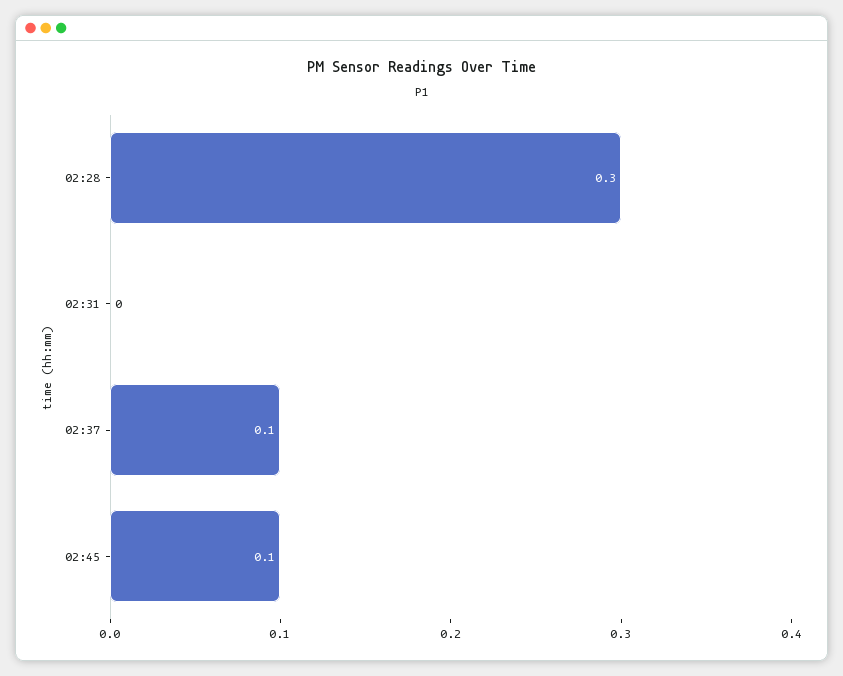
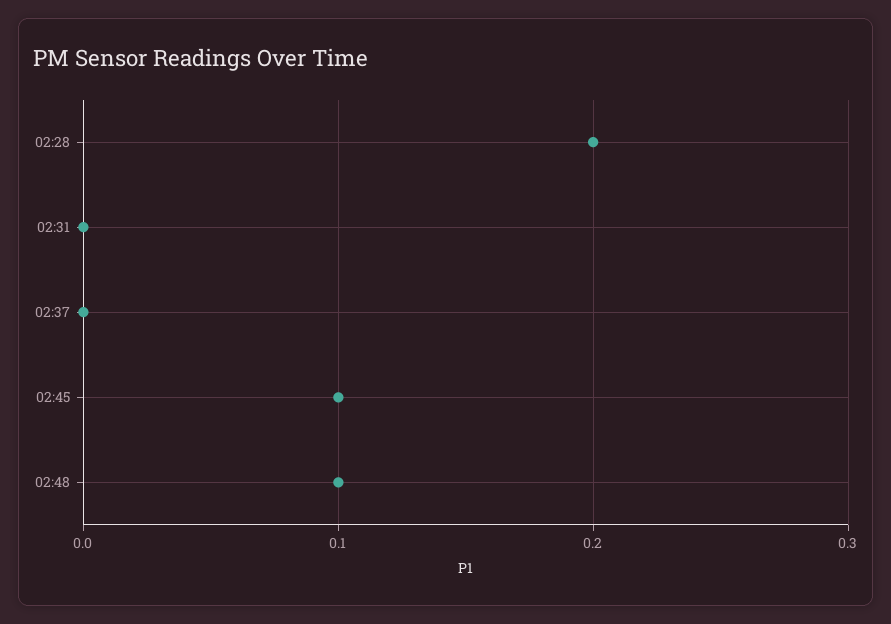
02:28: 0.3 -> 0.2
02:37: 0.1 -> 0
02:48: none -> 0.1

